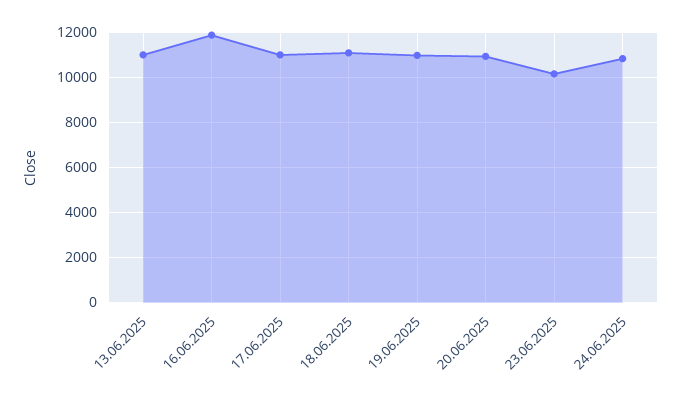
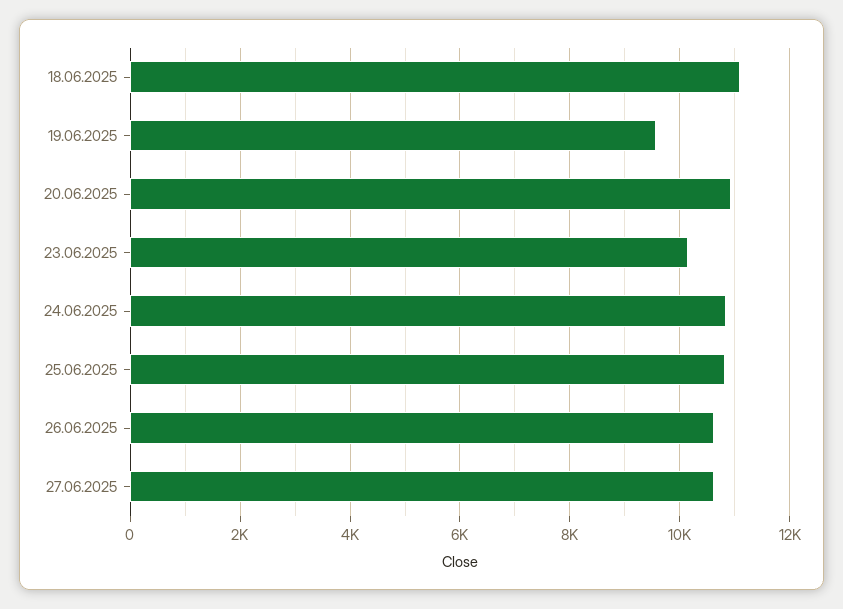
13.06.2025: 11000 -> none
16.06.2025: 12000 -> none
17.06.2025: 11000 -> none
19.06.2025: 11000 -> 9600
25.06.2025: none -> 10800
26.06.2025: none -> 10600
27.06.2025: none -> 10600

